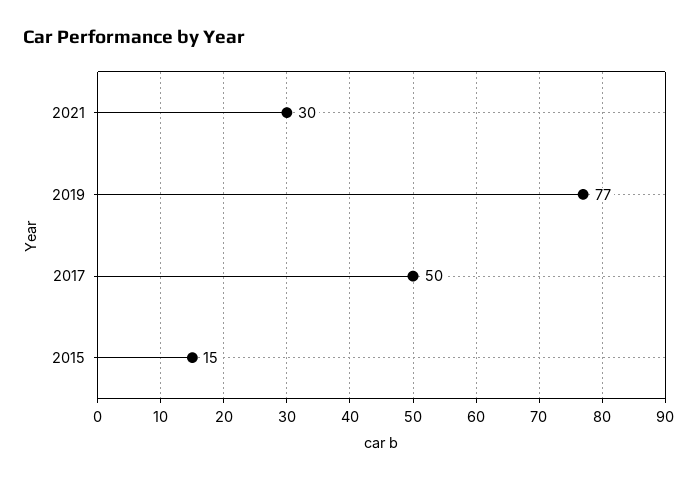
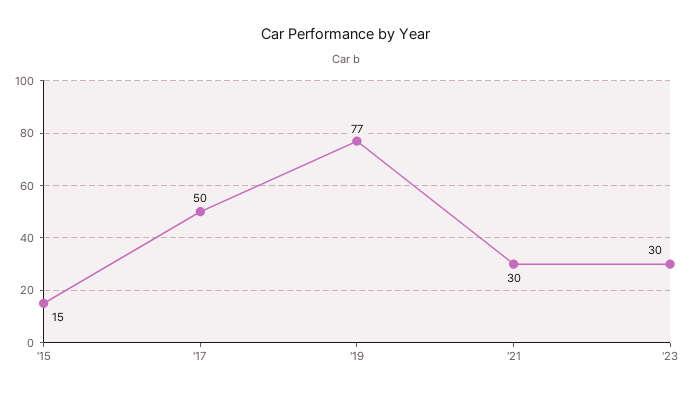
'23: none -> 30

